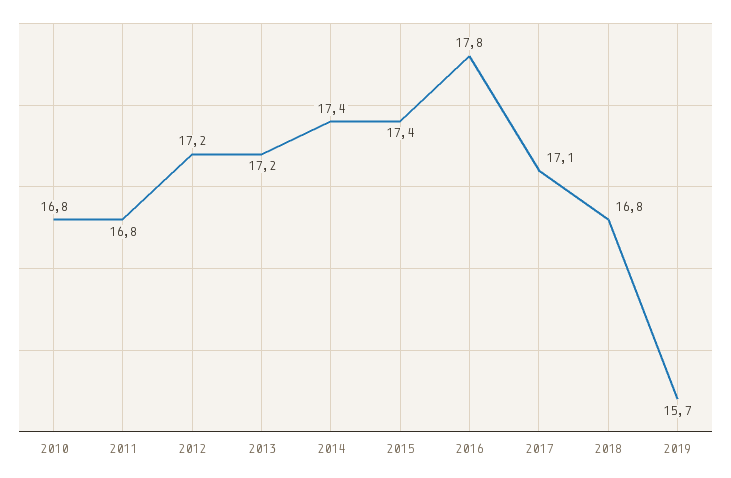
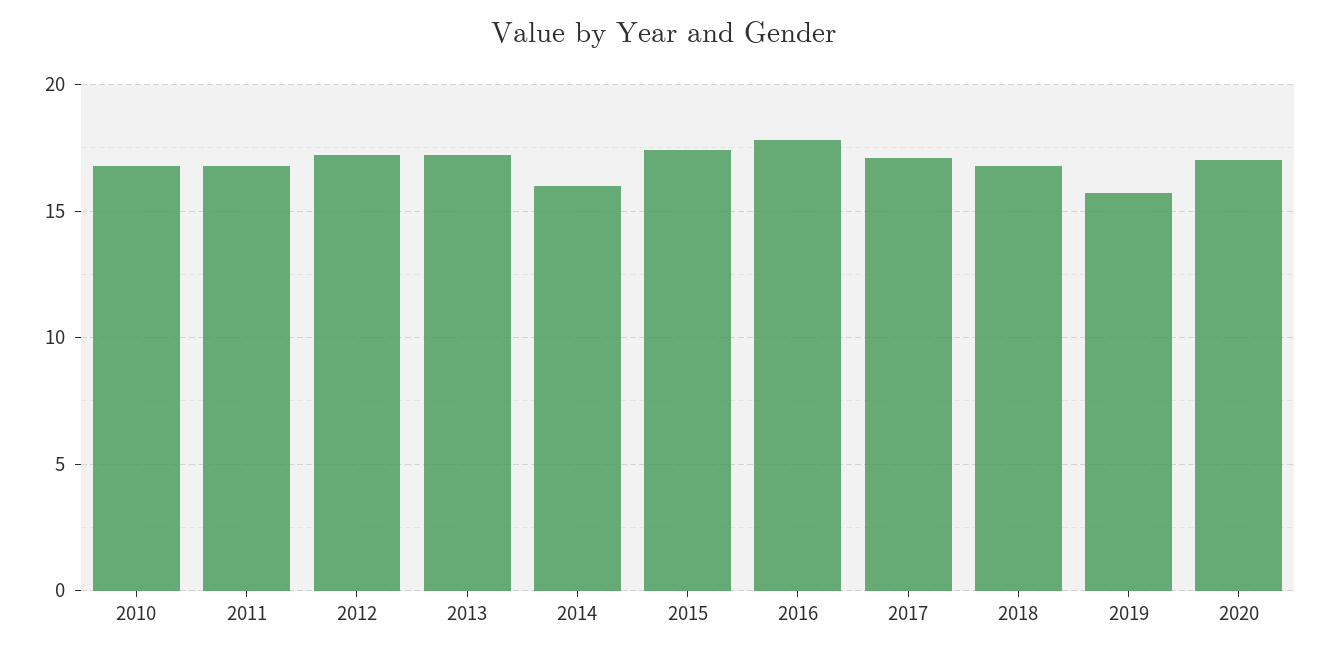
2014: 17.4 -> 16
2020: none -> 17

